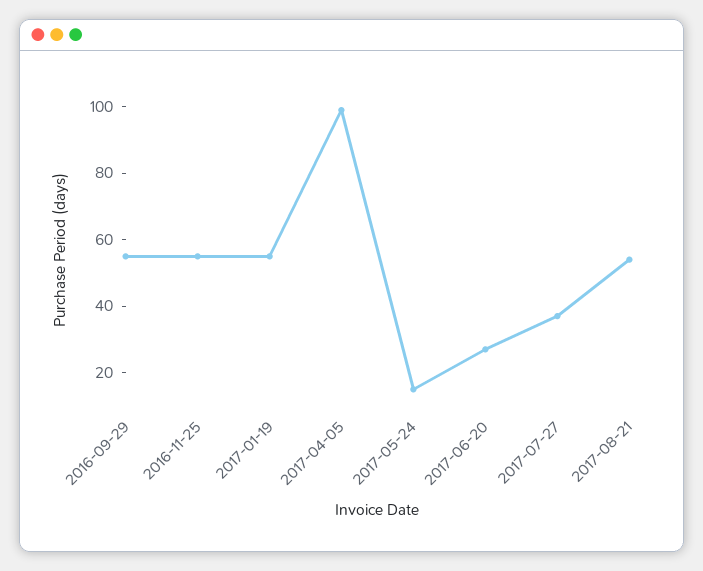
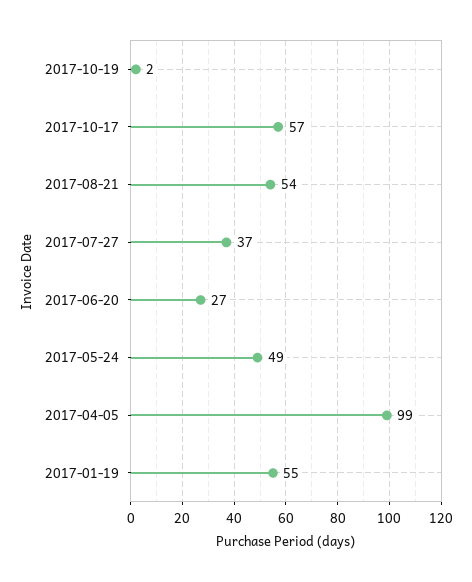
2016-09-29: 55 -> none
2016-11-25: 55 -> none
2017-05-24: 15 -> 49
2017-10-19: none -> 2
2017-10-17: none -> 57

